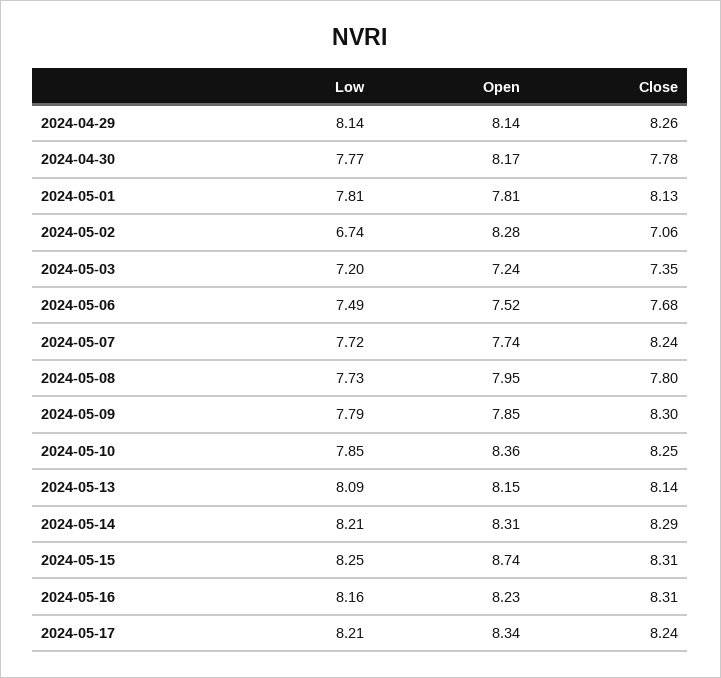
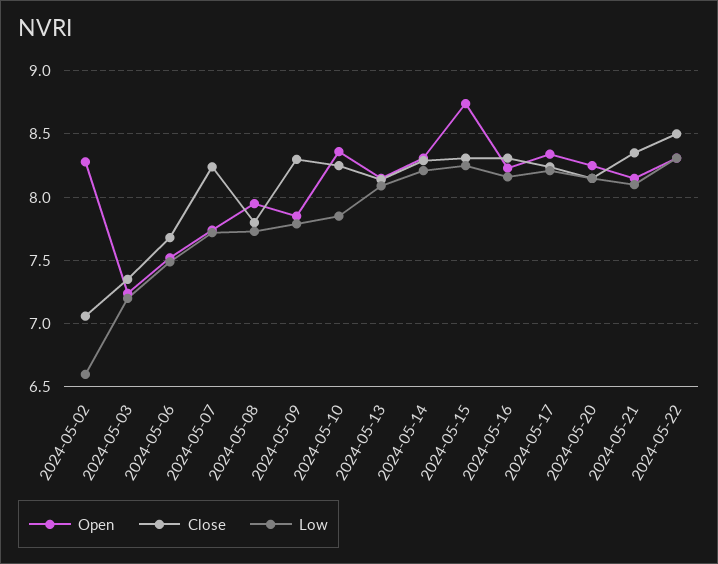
Low, 2024-04-29: 8.14 -> none
Open, 2024-04-29: 8.14 -> none
Close, 2024-04-29: 8.26 -> none
Low, 2024-04-30: 7.77 -> none
Open, 2024-04-30: 8.17 -> none
Close, 2024-04-30: 7.78 -> none
Low, 2024-05-01: 7.81 -> none
Open, 2024-05-01: 7.81 -> none
Close, 2024-05-01: 8.13 -> none
Low, 2024-05-02: 6.74 -> 6.6
Open, 2024-05-20: none -> 8.25
Close, 2024-05-20: none -> 8.15
Low, 2024-05-20: none -> 8.15
Open, 2024-05-21: none -> 8.15
Close, 2024-05-21: none -> 8.35
Low, 2024-05-21: none -> 8.1
Open, 2024-05-22: none -> 8.3
Close, 2024-05-22: none -> 8.5
Low, 2024-05-22: none -> 8.3

